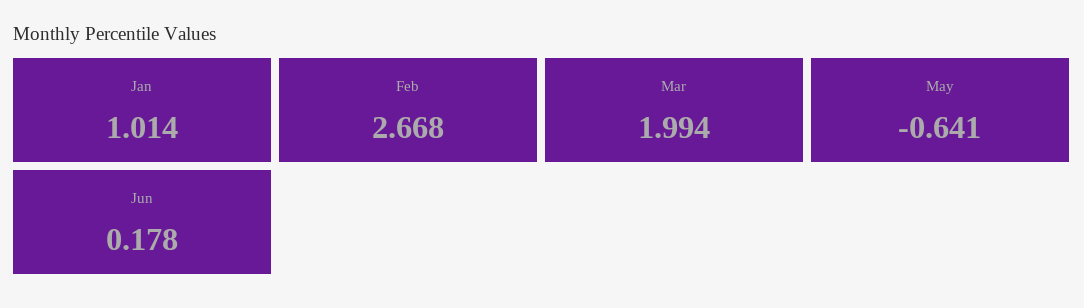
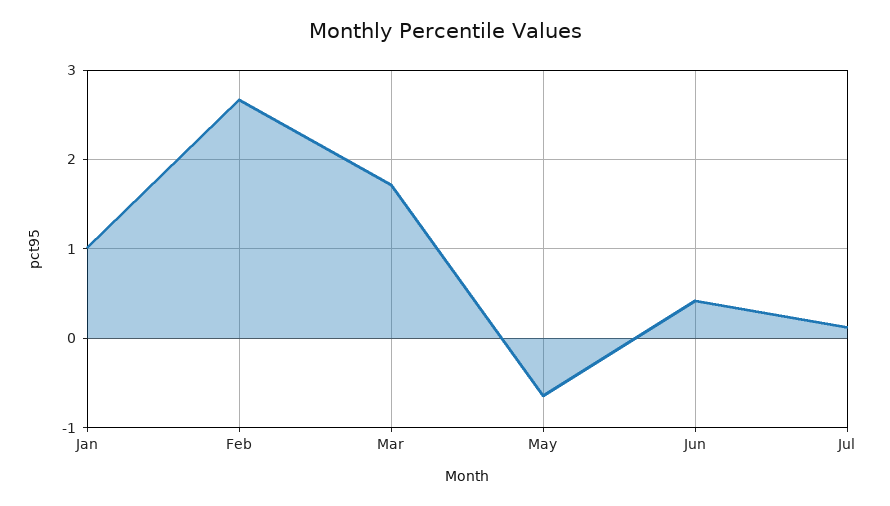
Mar: 1.994 -> 1.7
Jun: 0.178 -> 0.4
Jul: none -> 0.1

